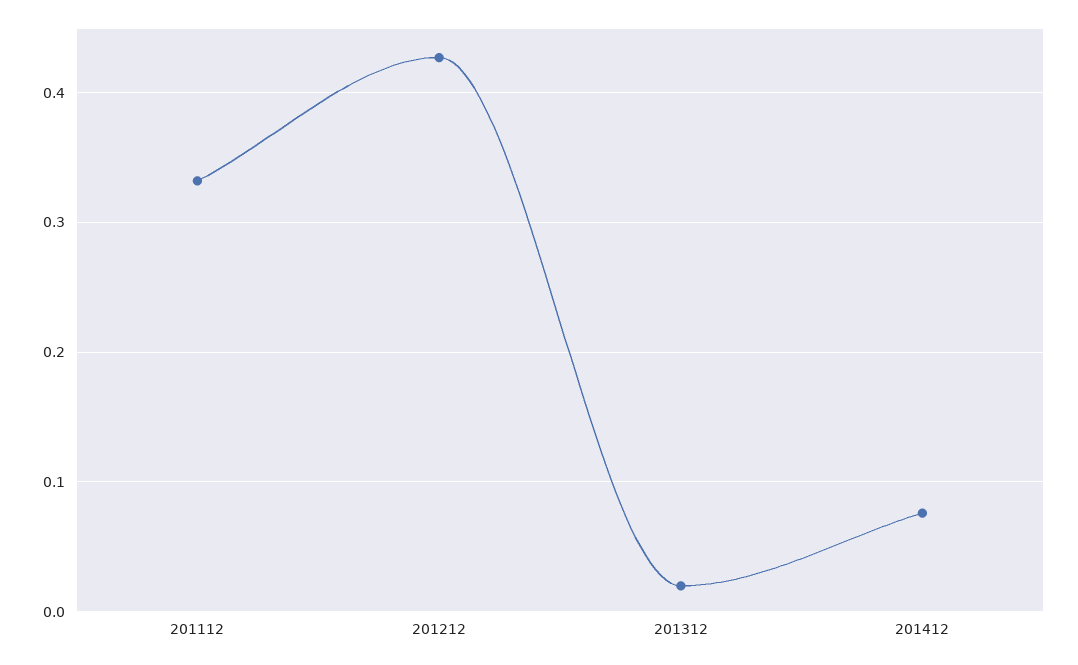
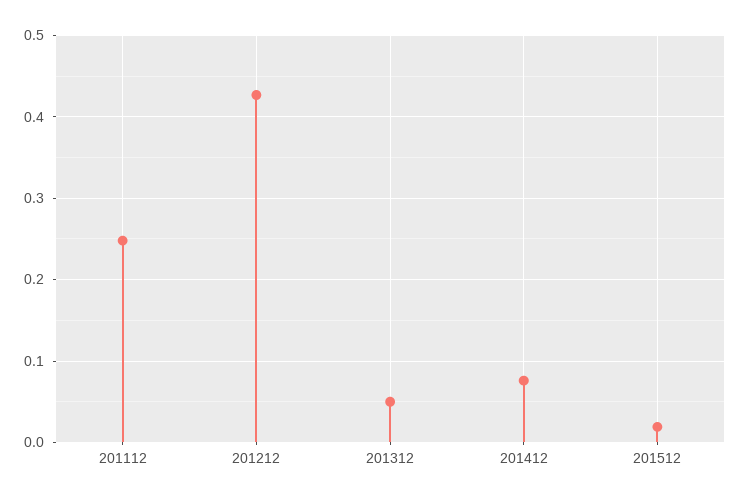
201112: 0.33 -> 0.25
201312: 0.02 -> 0.05
201512: none -> 0.02

